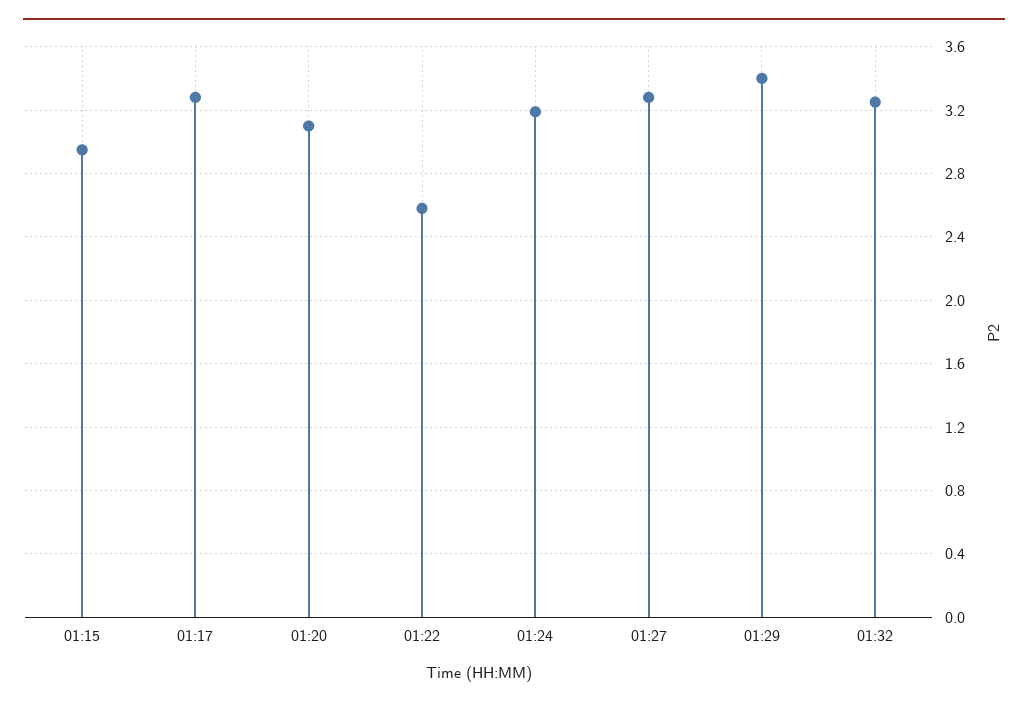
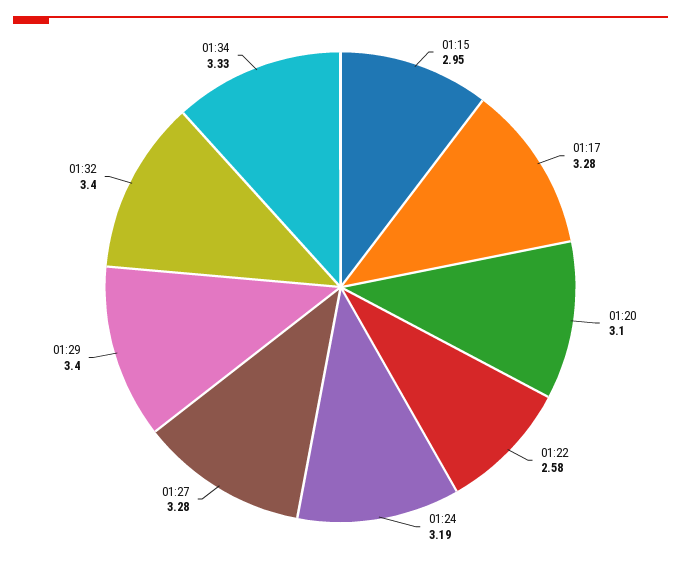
01:32: 3.25 -> 3.4
01:34: none -> 3.33

